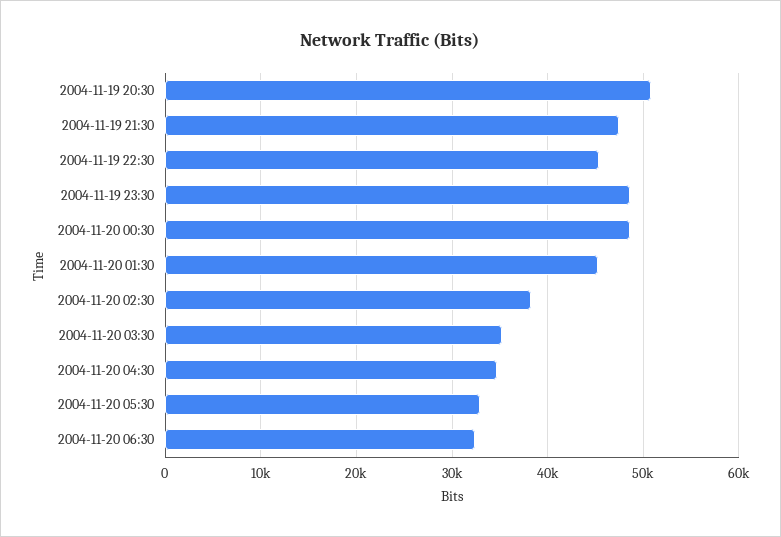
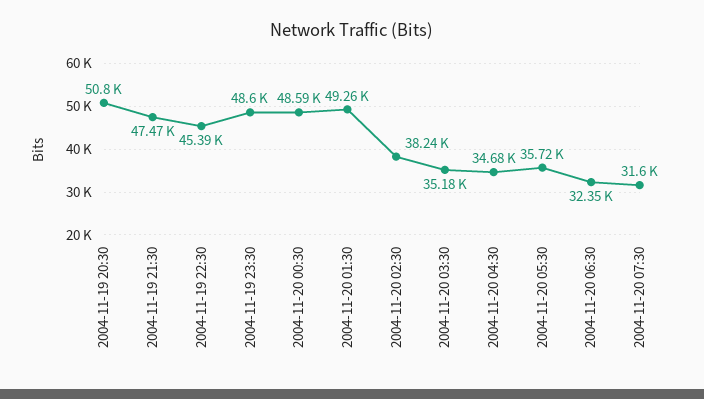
2004-11-20 01:30: 45000 -> 49260
2004-11-20 05:30: 33000 -> 35720
2004-11-20 07:30: none -> 31600

